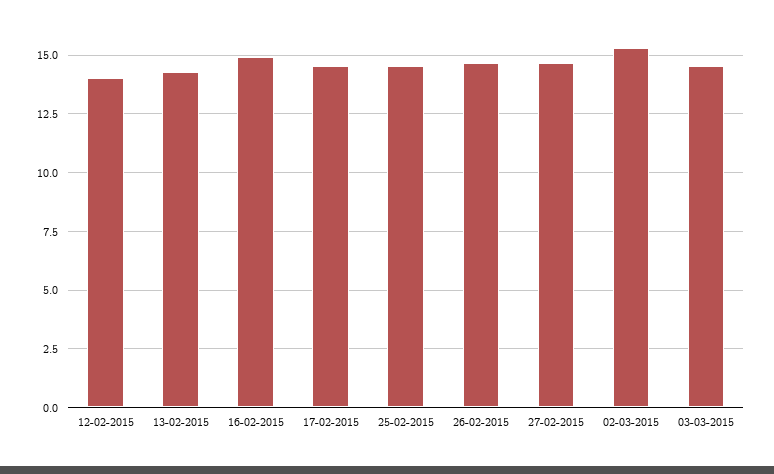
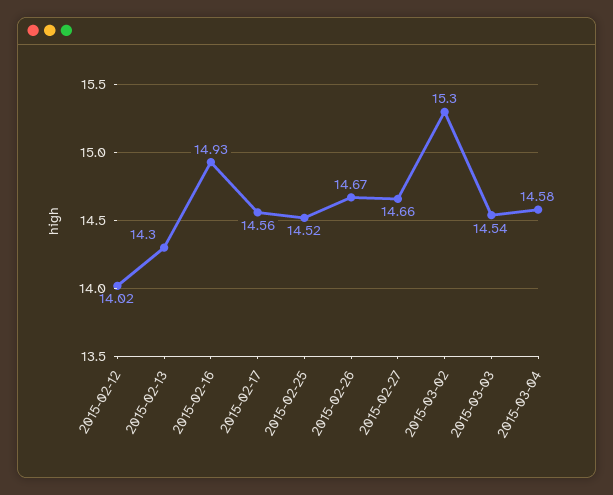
2015-03-04: none -> 14.58

